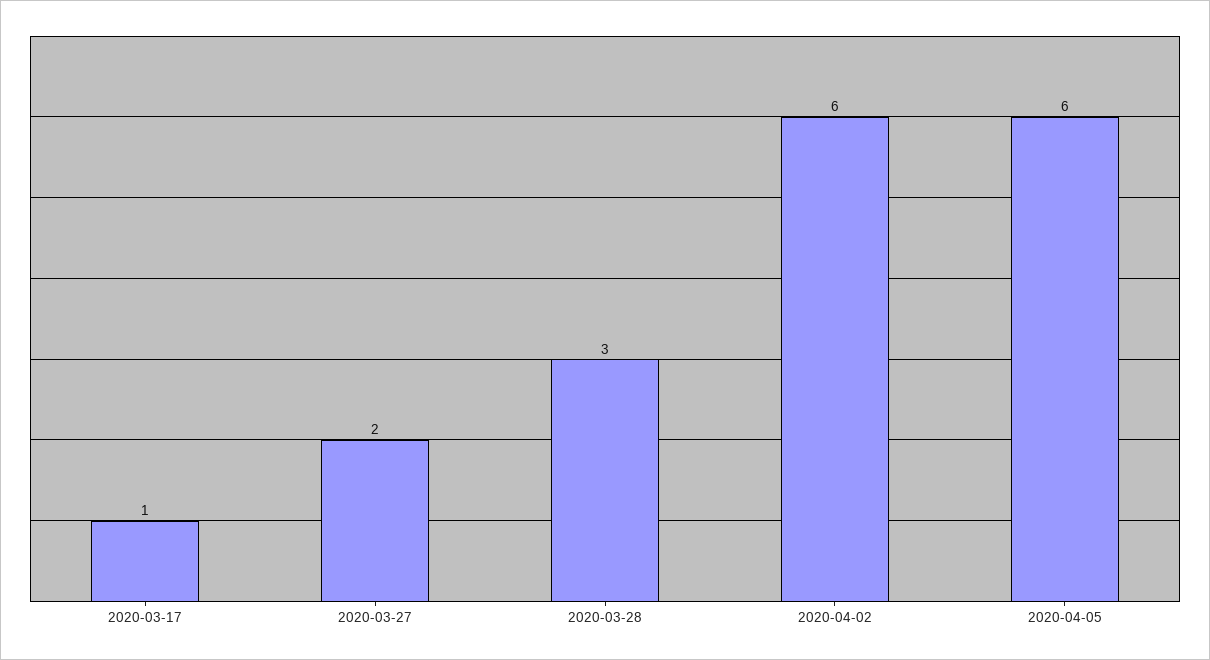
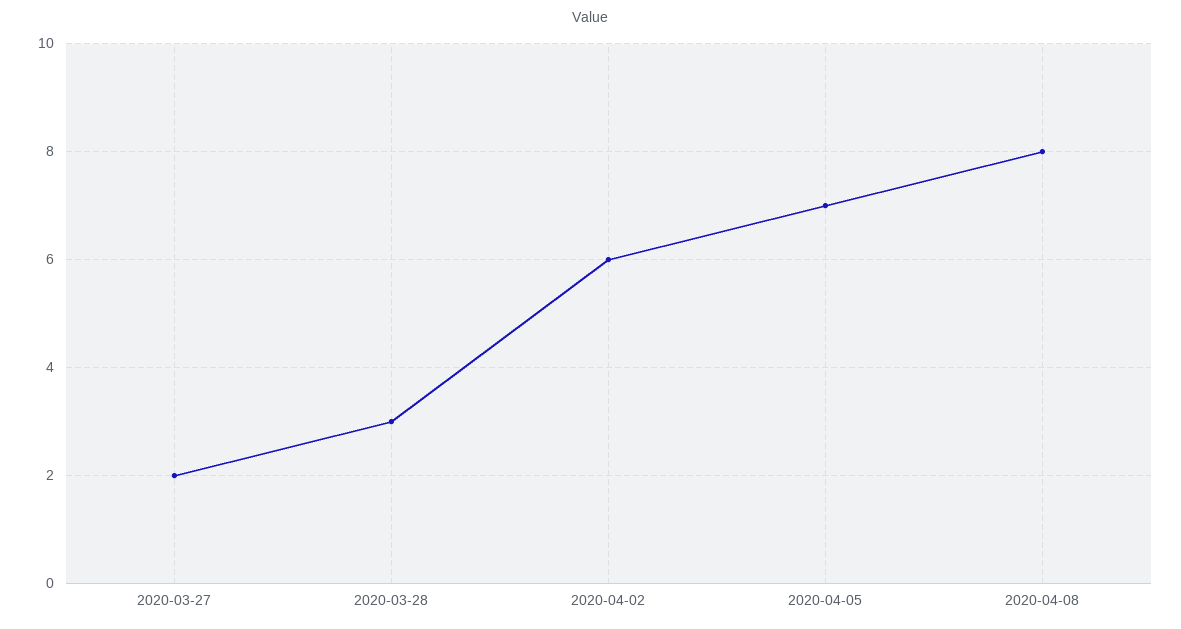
2020-03-17: 1 -> none
2020-04-05: 6 -> 7
2020-04-08: none -> 8

